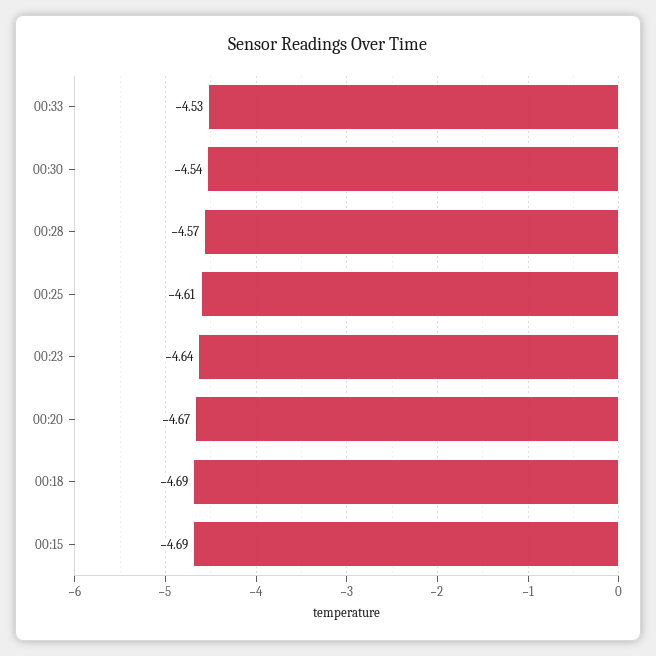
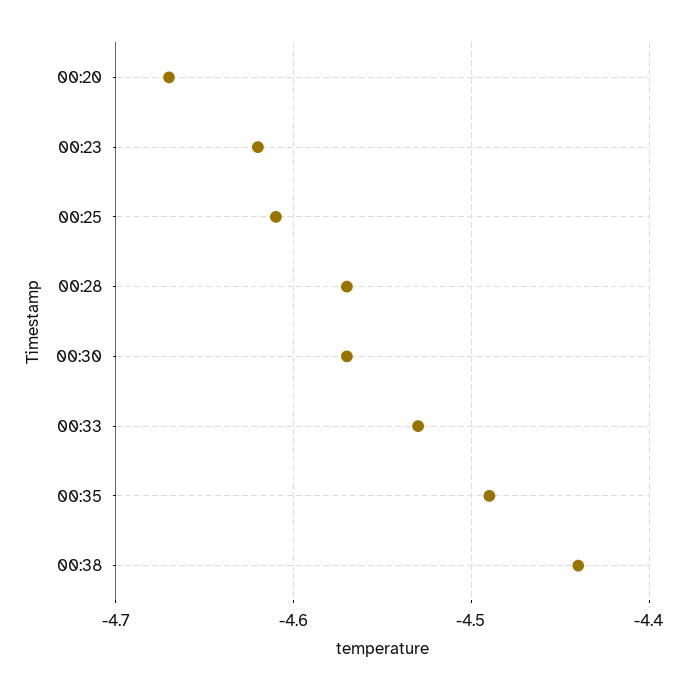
00:30: -4.54 -> -4.57
00:23: -4.64 -> -4.62
00:18: -4.69 -> none
00:15: -4.69 -> none
00:35: none -> -4.49
00:38: none -> -4.44

